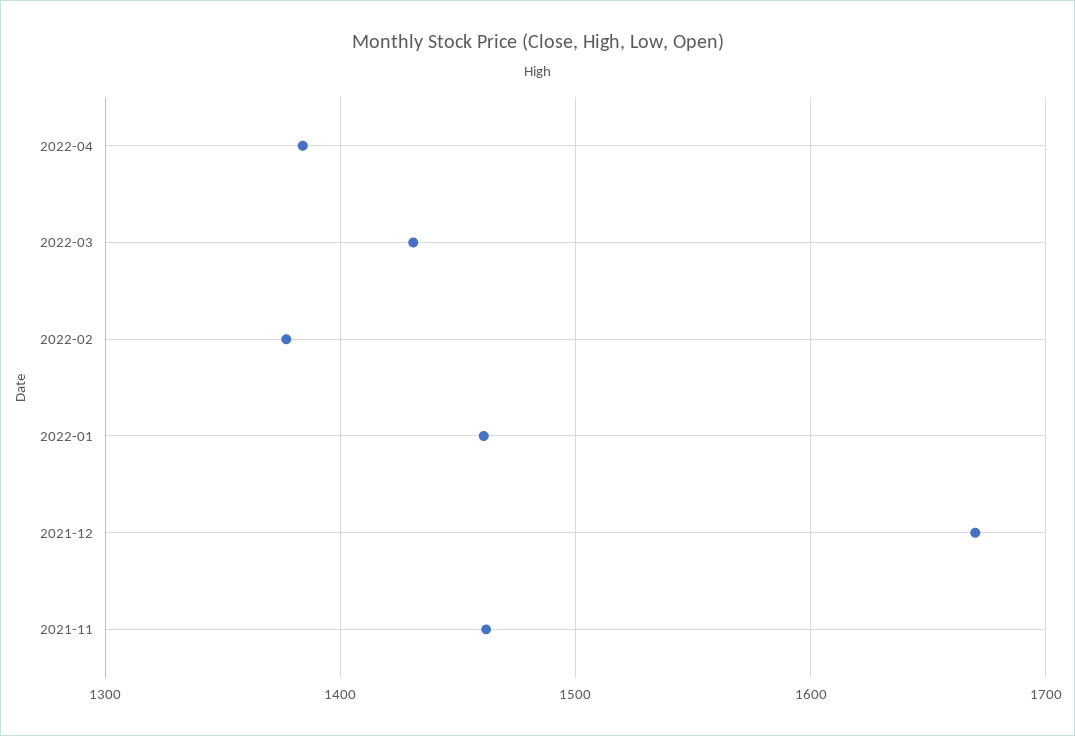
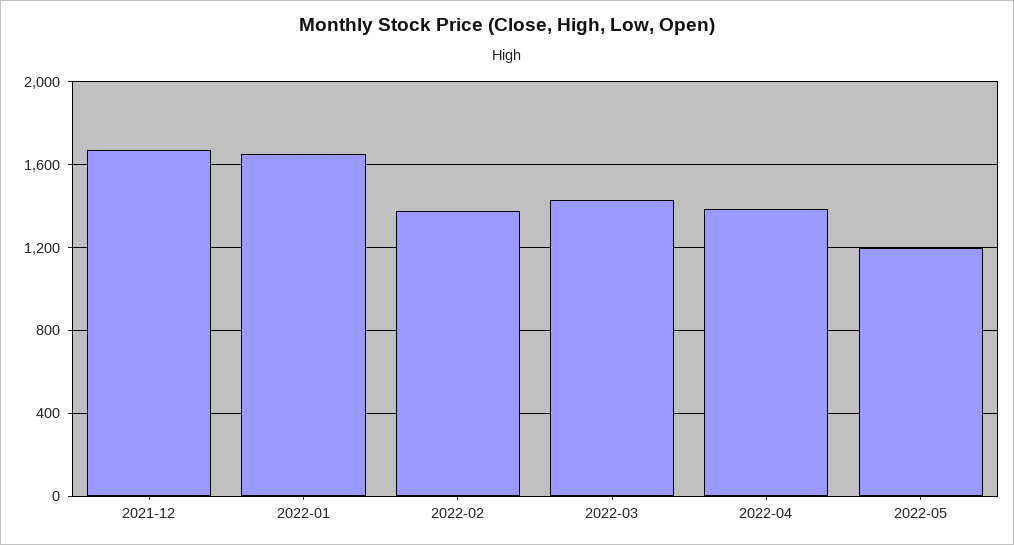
2022-01: 1460 -> 1650
2021-11: 1460 -> none
2022-05: none -> 1200

